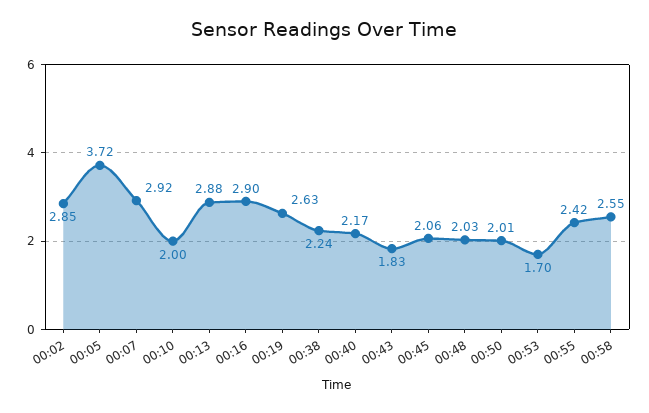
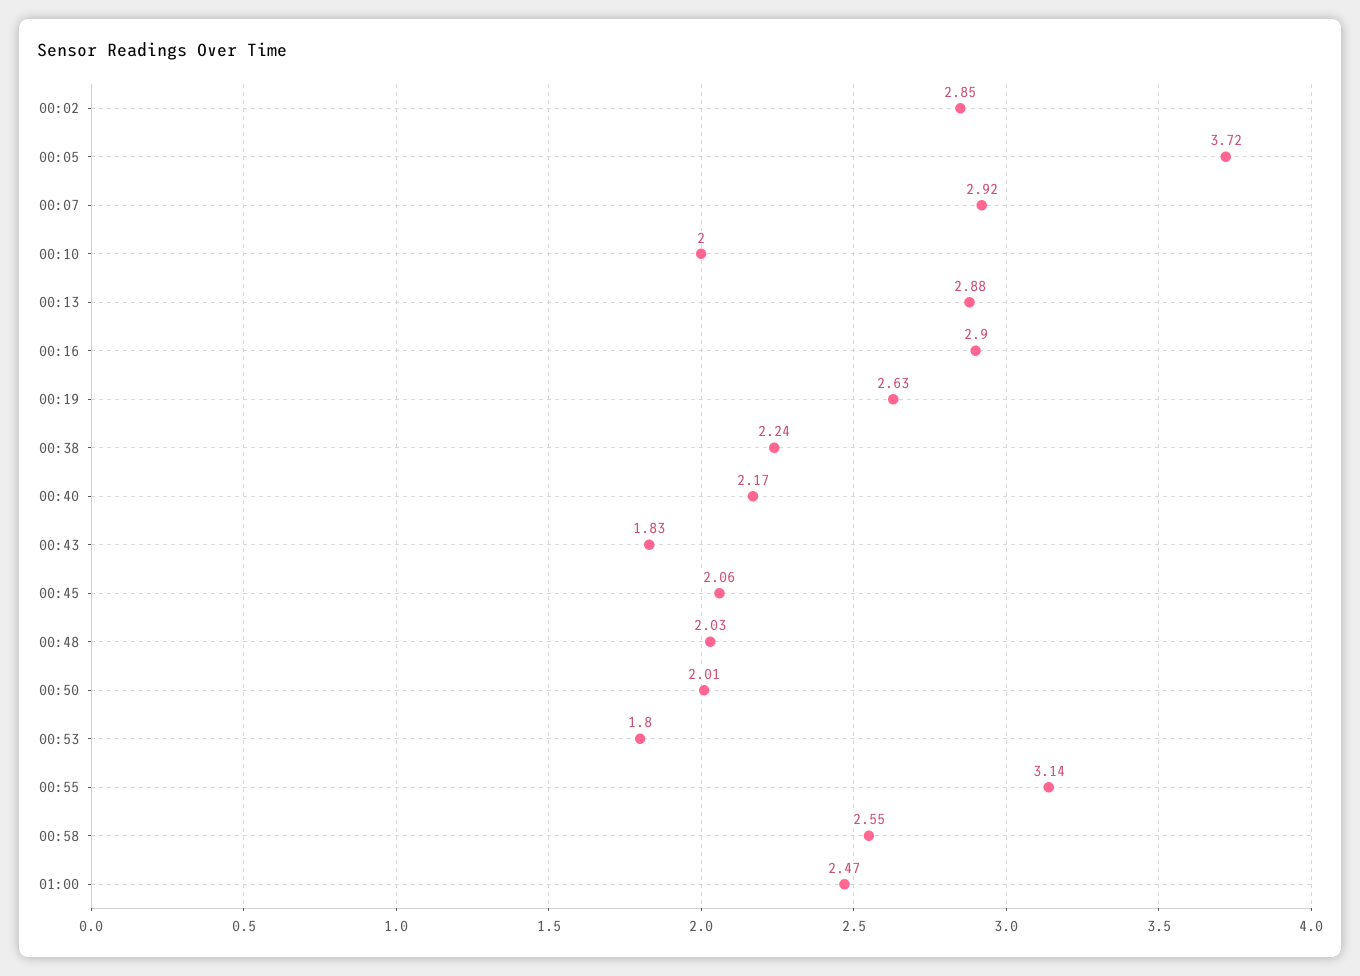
00:53: 1.7 -> 1.8
00:55: 2.42 -> 3.14
01:00: none -> 2.47

